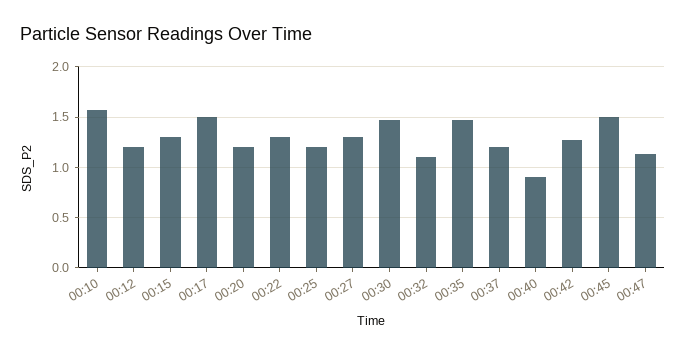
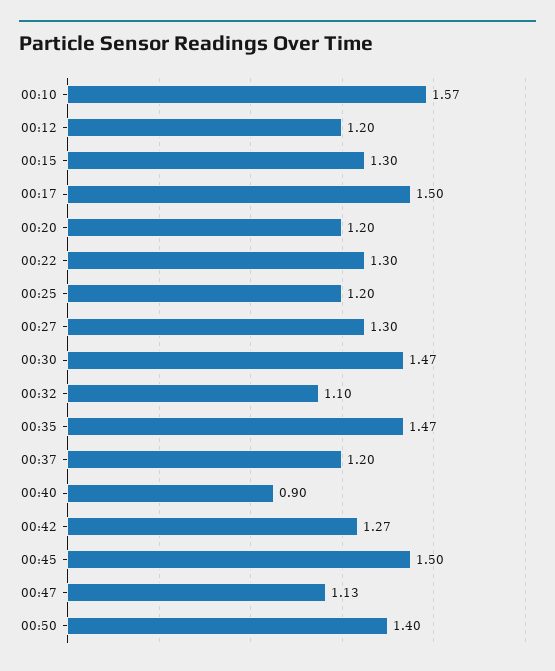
00:50: none -> 1.4

